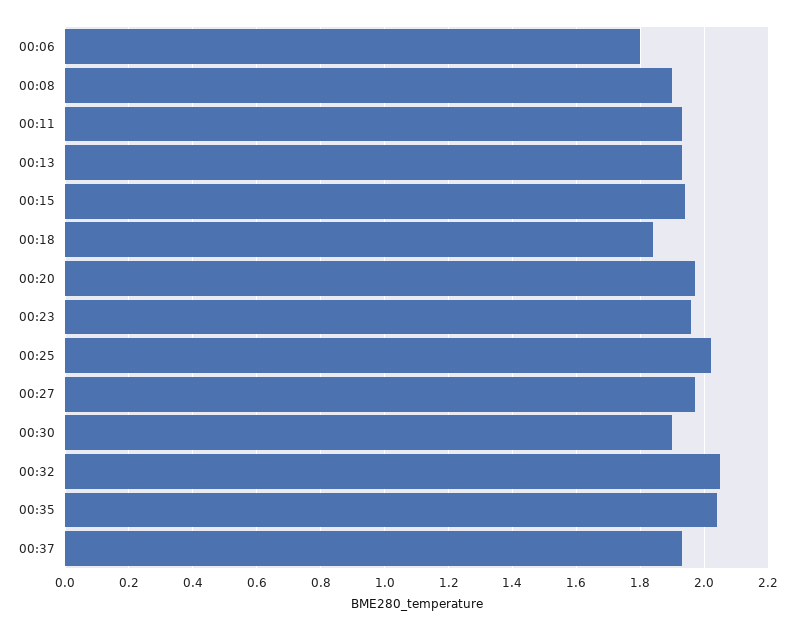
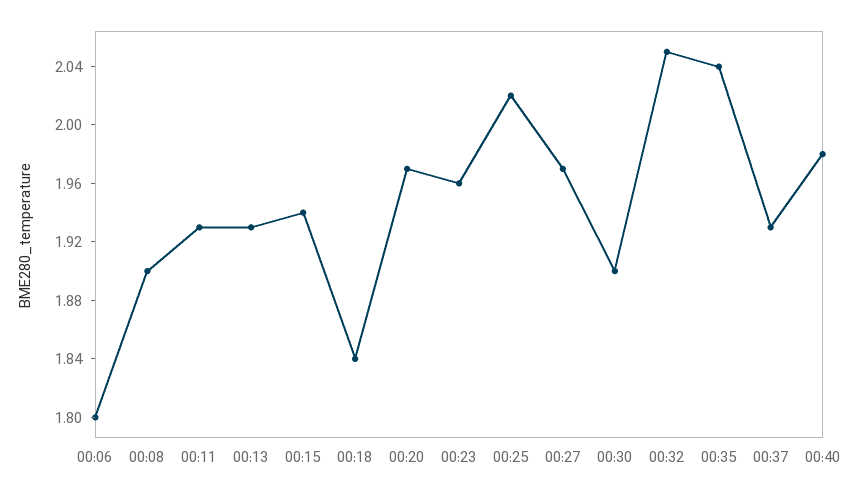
00:40: none -> 1.98

